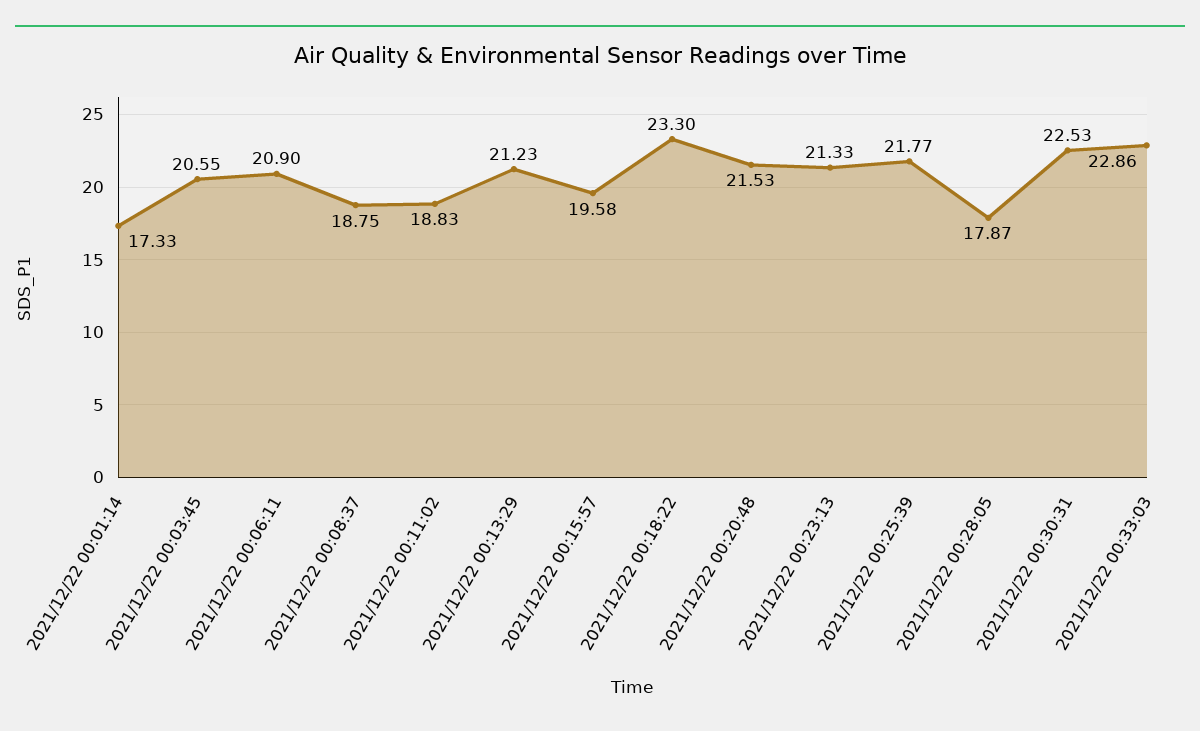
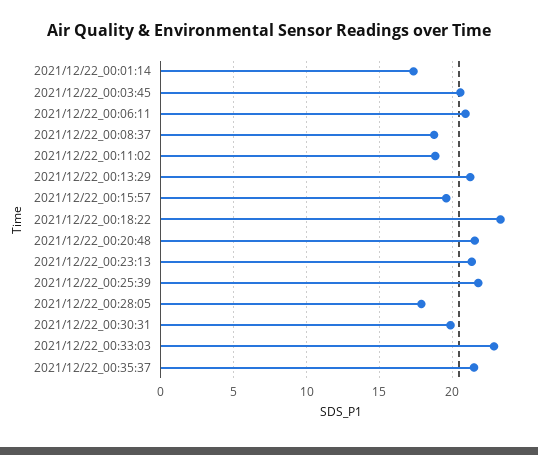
2021/12/22 00:30:31: 22.53 -> 20
2021/12/22_00:35:37: none -> 21.5

